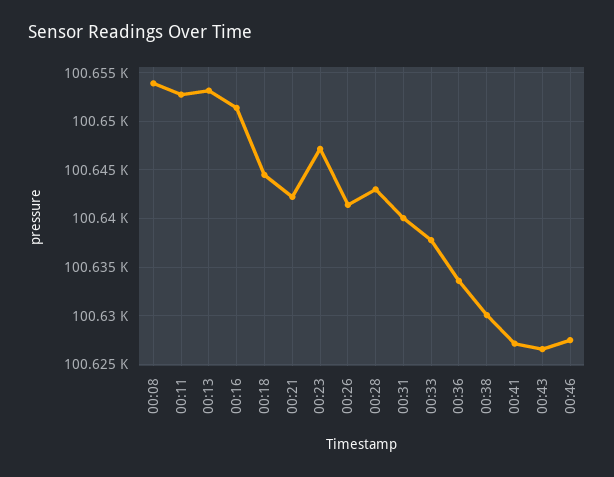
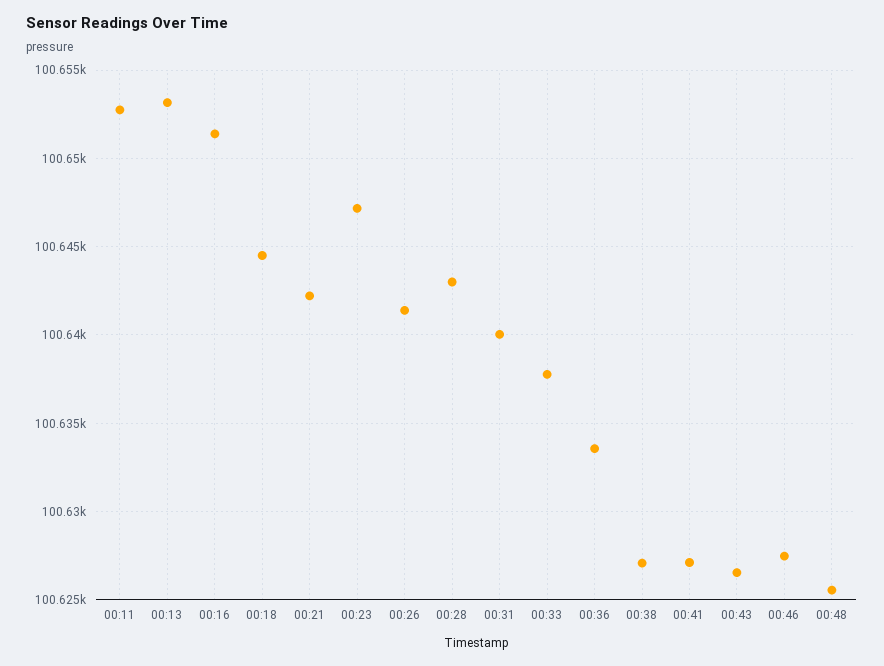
00:08: 100654 -> none
00:38: 100630 -> 100627
00:48: none -> 100625.5

